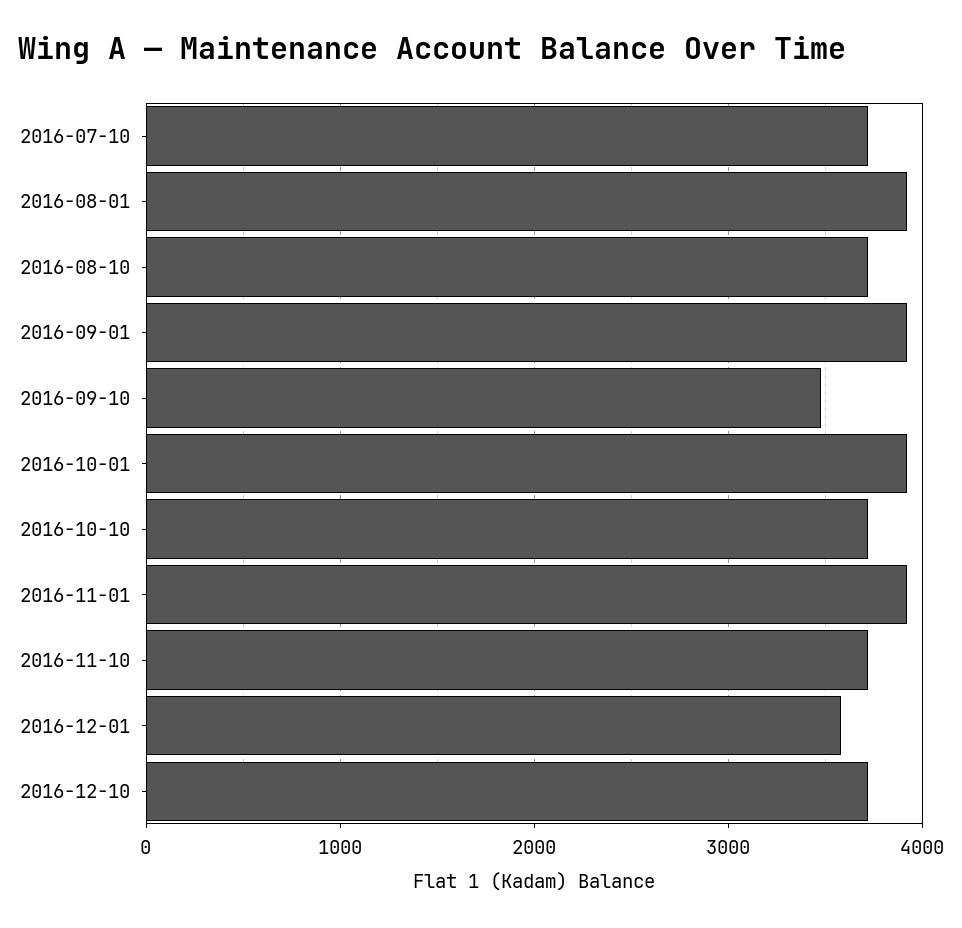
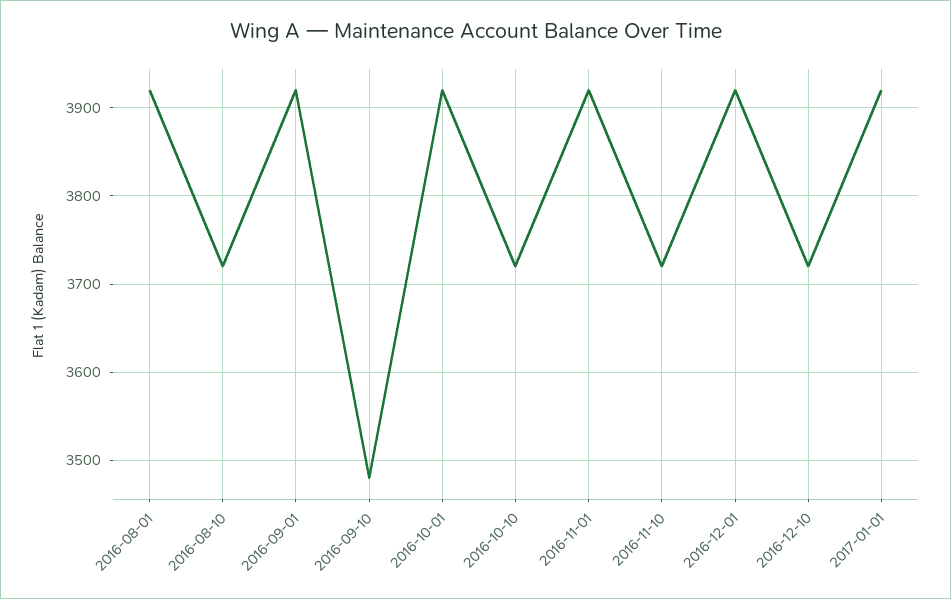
2016-07-10: 3700 -> none
2016-12-01: 3600 -> 3920
2017-01-01: none -> 3920

